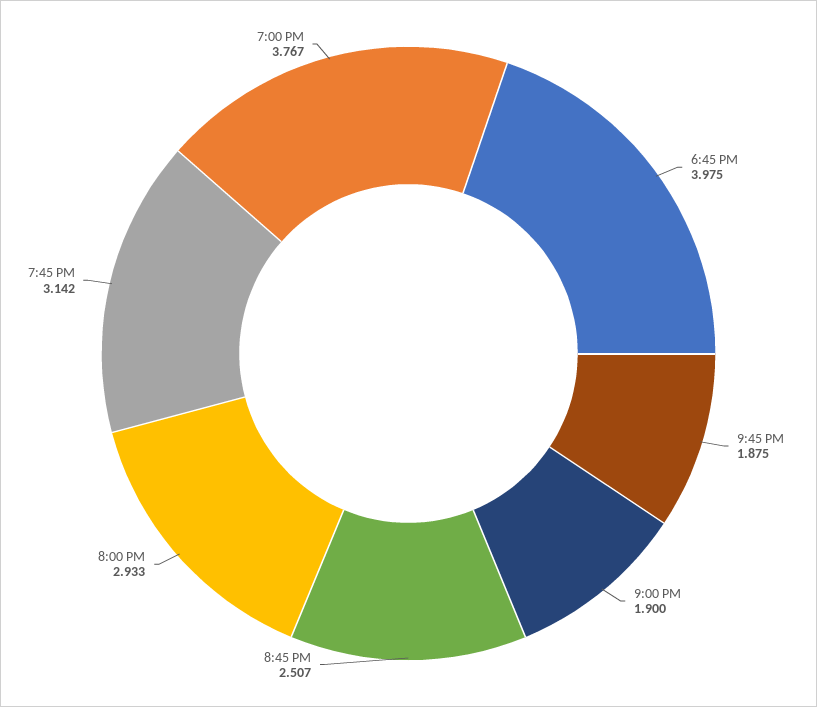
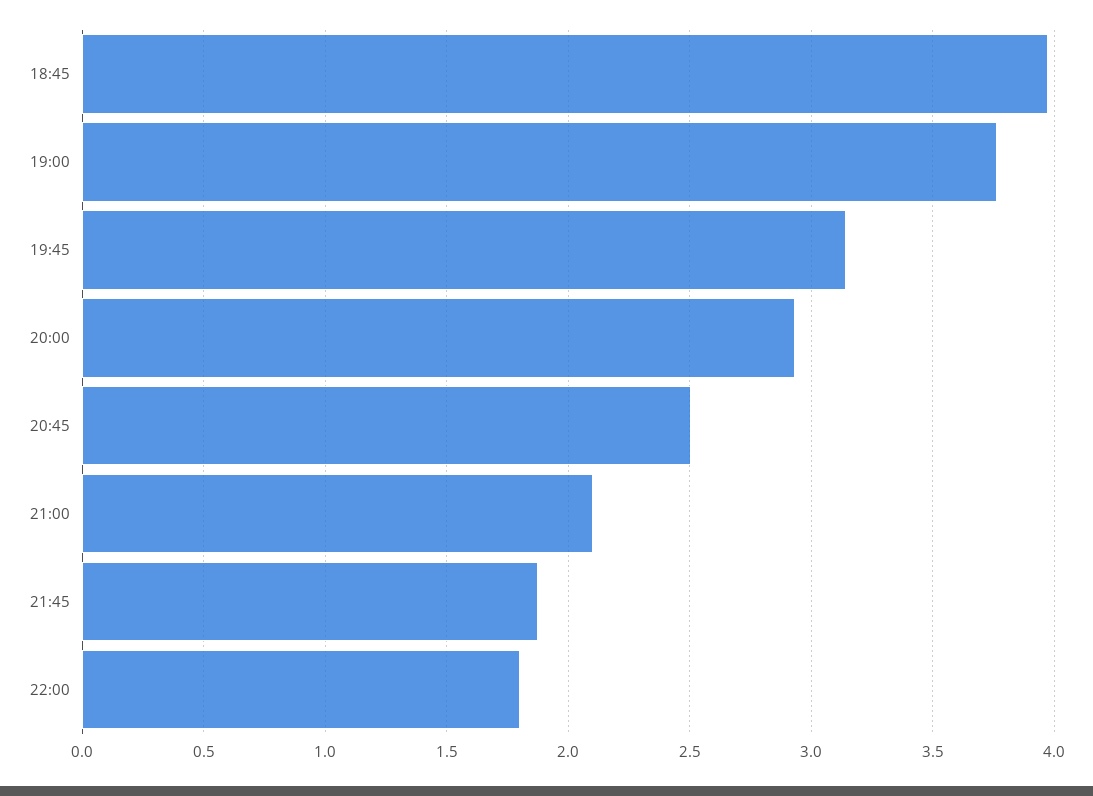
9:00 PM: 1.9 -> 2.1
22:00: none -> 1.8

